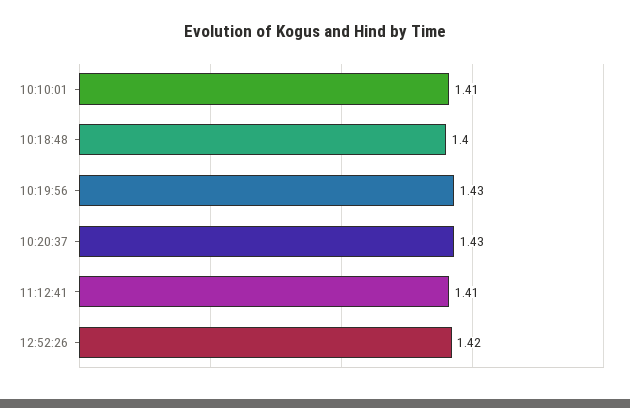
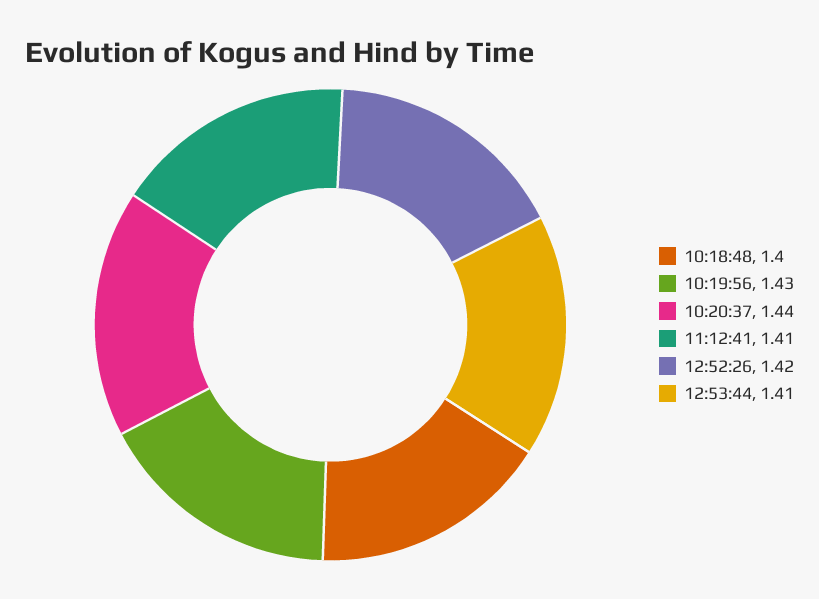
10:10:01: 1.41 -> none
10:20:37: 1.43 -> 1.44
12:53:44: none -> 1.41

